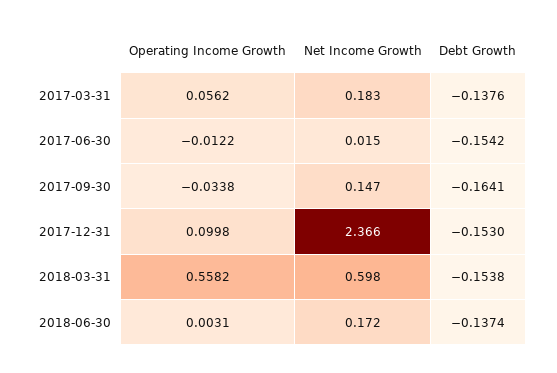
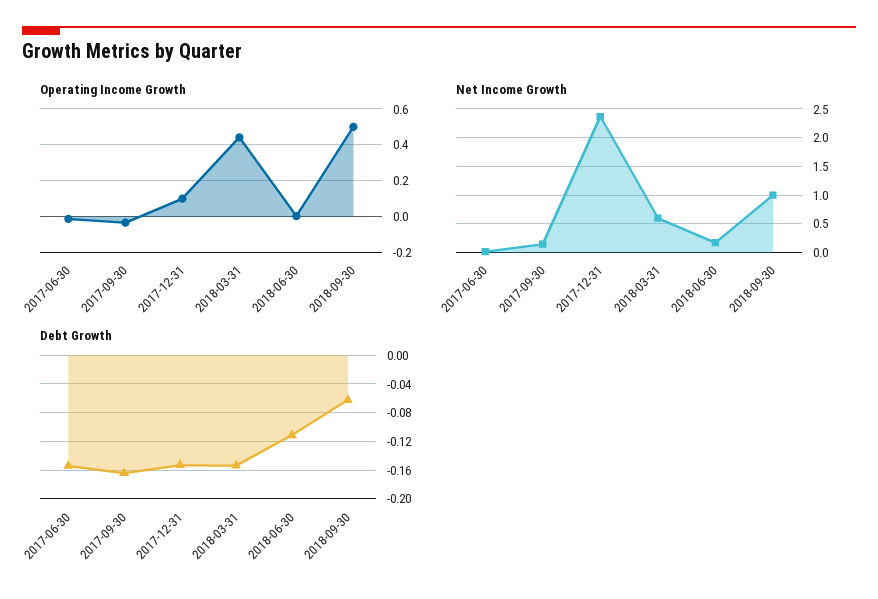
Operating Income Growth, 2017-03-31: 0.0562 -> none
Net Income Growth, 2017-03-31: 0.183 -> none
Debt Growth, 2017-03-31: -0.1376 -> none
Operating Income Growth, 2018-03-31: 0.5582 -> 0.45
Debt Growth, 2018-06-30: -0.1374 -> -0.11
Operating Income Growth, 2018-09-30: none -> 0.5
Net Income Growth, 2018-09-30: none -> 1
Debt Growth, 2018-09-30: none -> -0.06

